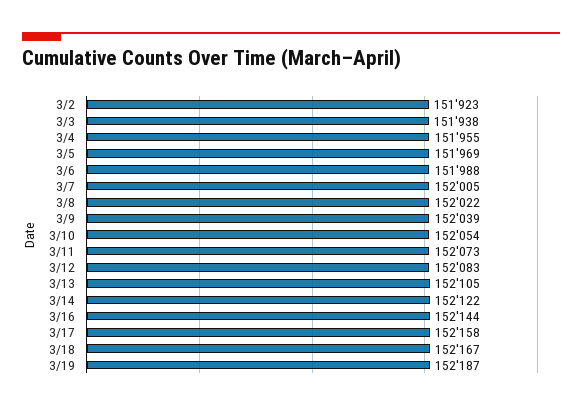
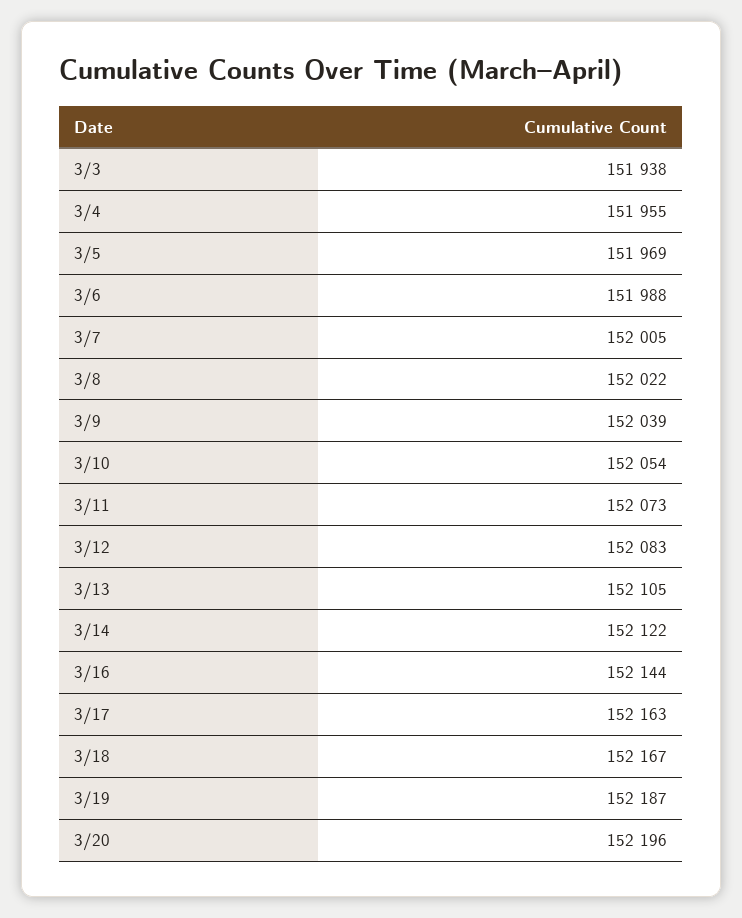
3/2: 151923 -> none
3/17: 152158 -> 152163
3/20: none -> 152196

